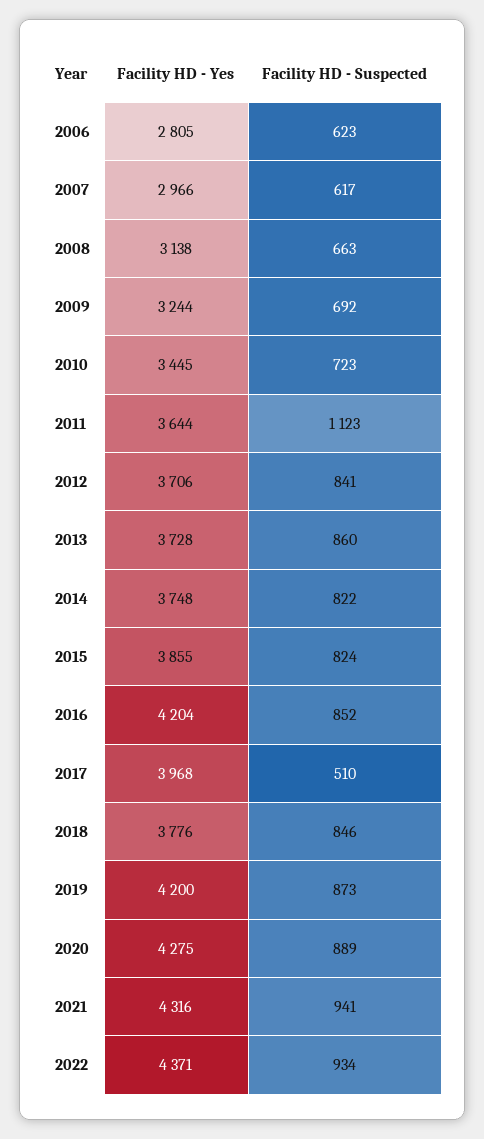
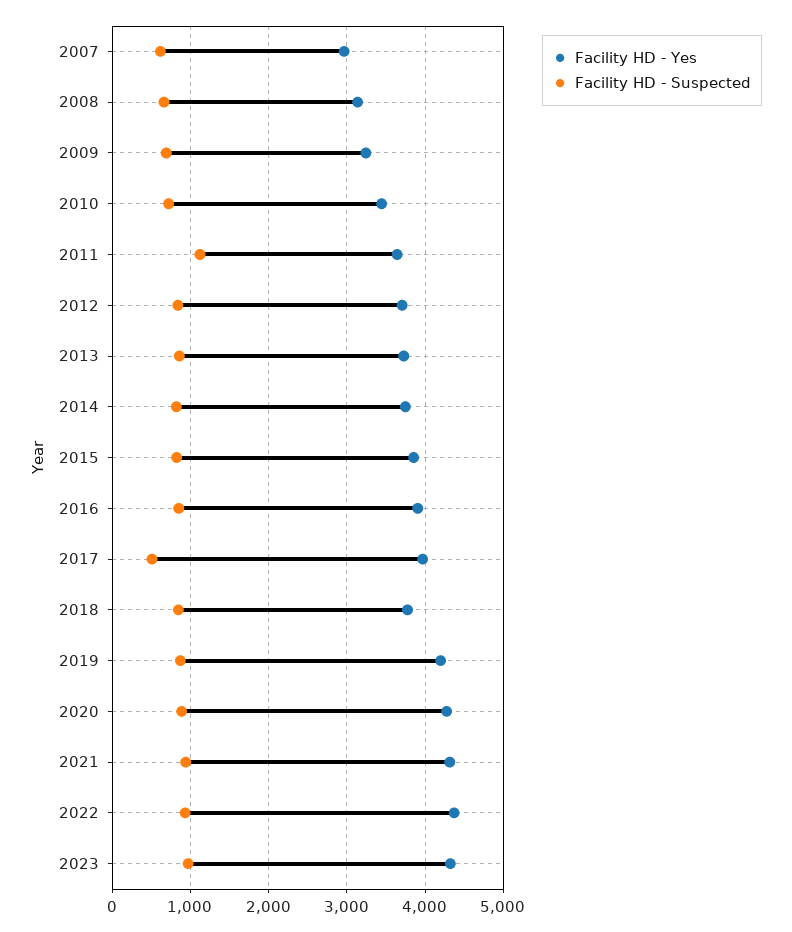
Facility HD - Yes, 2006: 2805 -> none
Facility HD - Suspected, 2006: 623 -> none
Facility HD - Yes, 2016: 4204 -> 3900
Facility HD - Yes, 2023: none -> 4300
Facility HD - Suspected, 2023: none -> 1000

